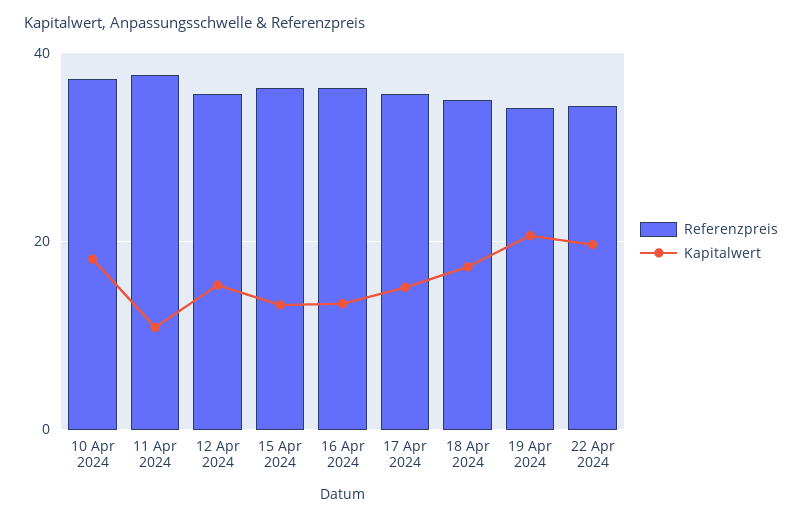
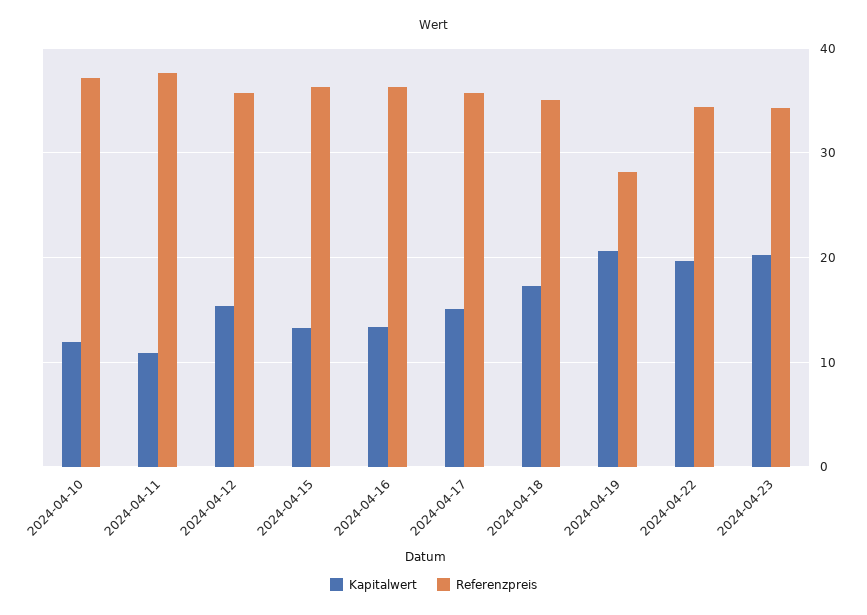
Kapitalwert, 10 Apr 2024: 18 -> 12
Referenzpreis, 19 Apr 2024: 34 -> 28
Kapitalwert, 2024-04-23: none -> 20
Referenzpreis, 2024-04-23: none -> 34

